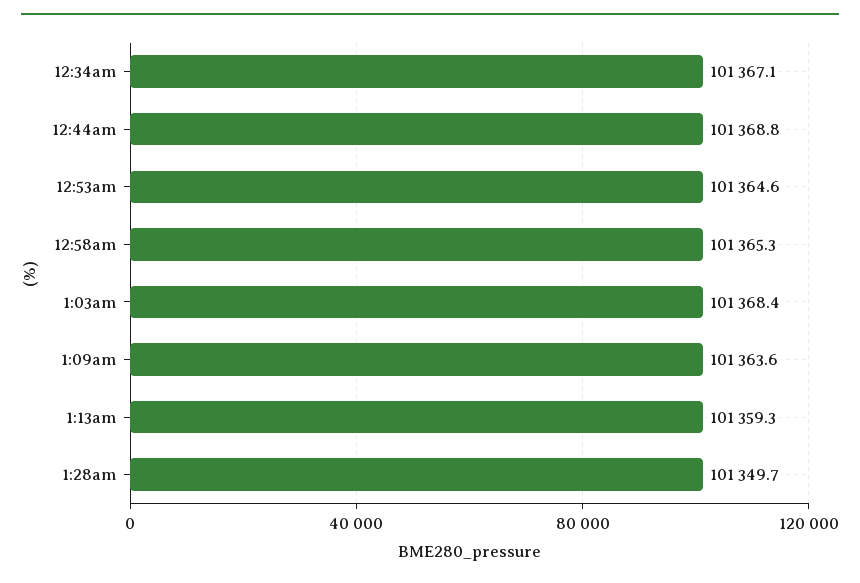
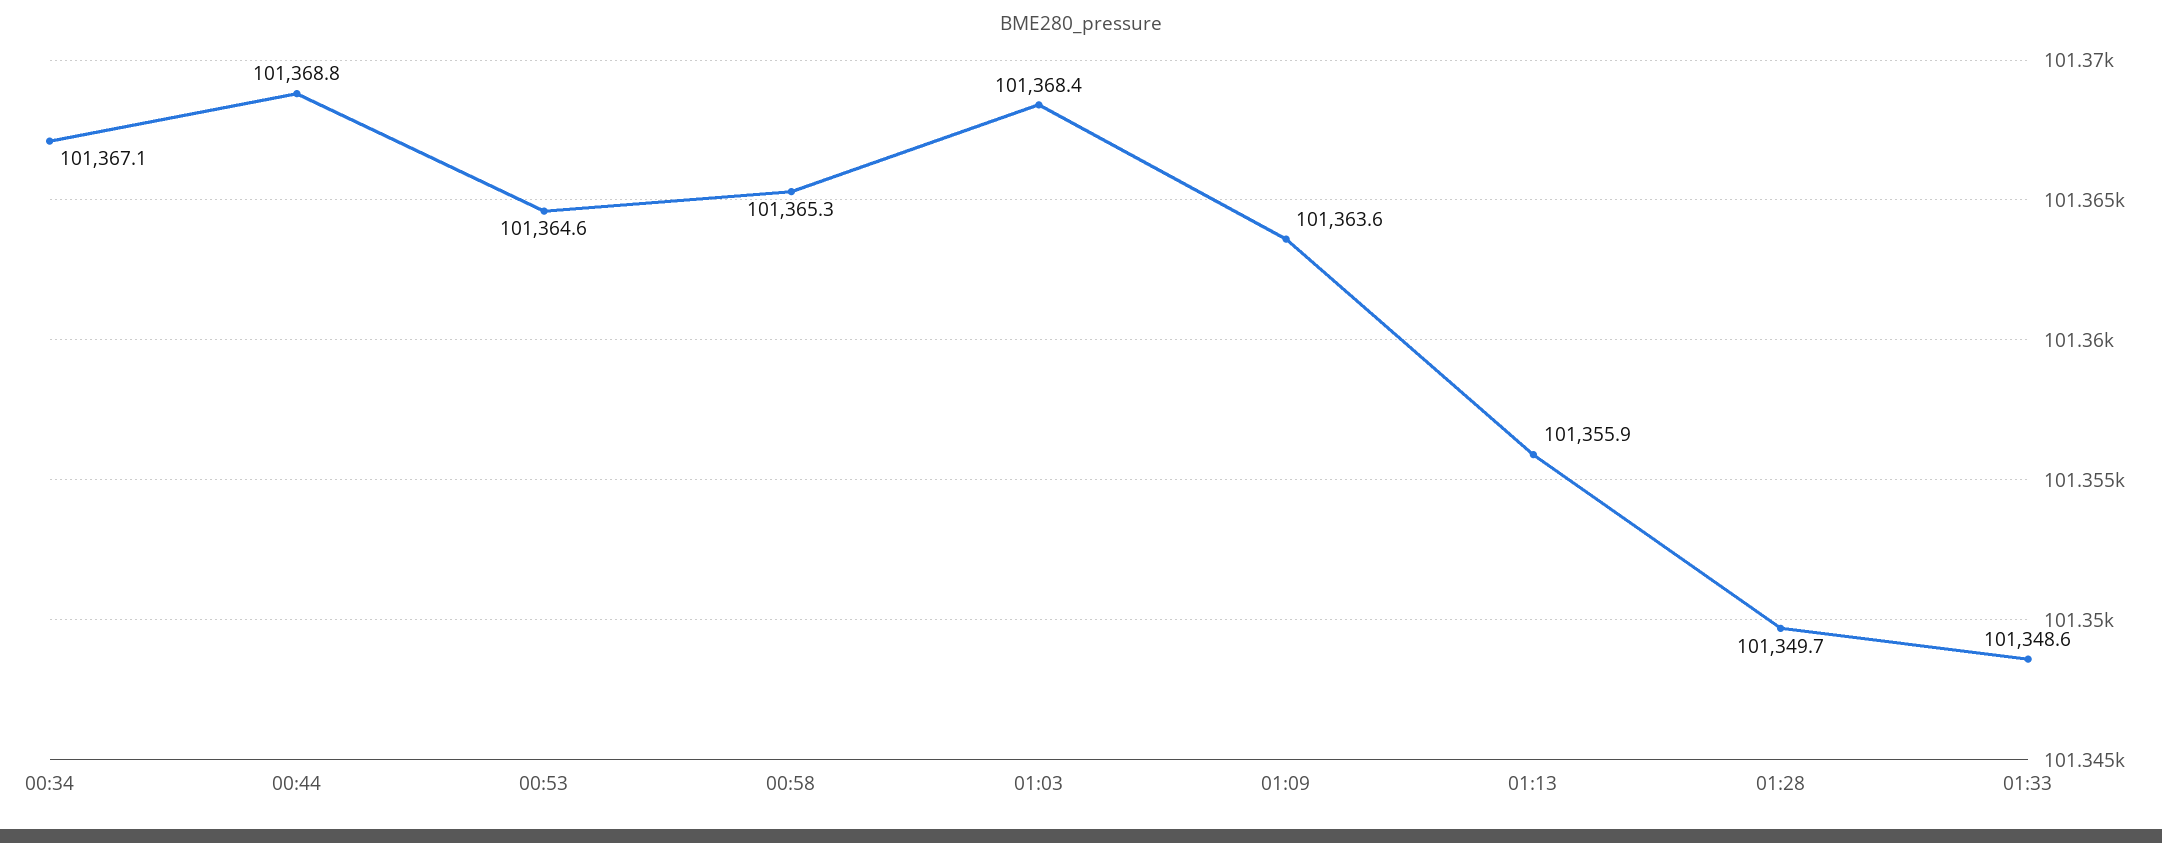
1:13am: 101359.3 -> 101355.9
01:33: none -> 101348.6

